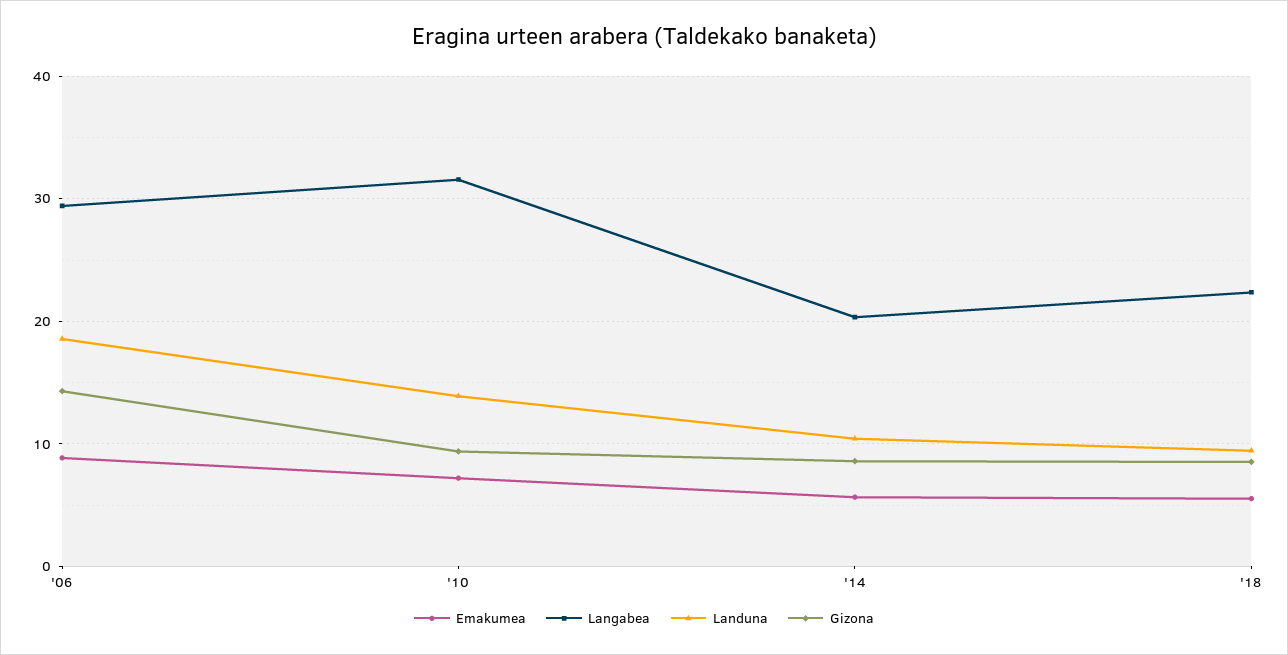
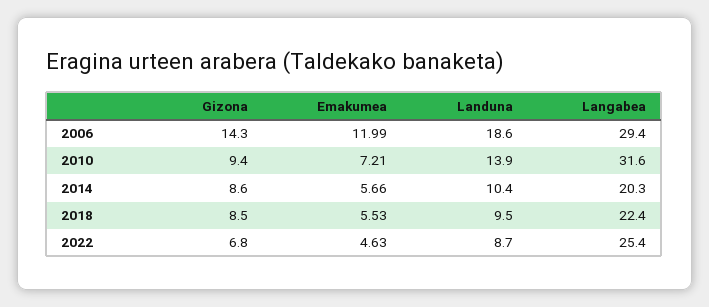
Emakumea, '06: 9 -> 11.99
Gizona, 2022: none -> 6.8
Emakumea, 2022: none -> 4.63
Landuna, 2022: none -> 8.7
Langabea, 2022: none -> 25.4

